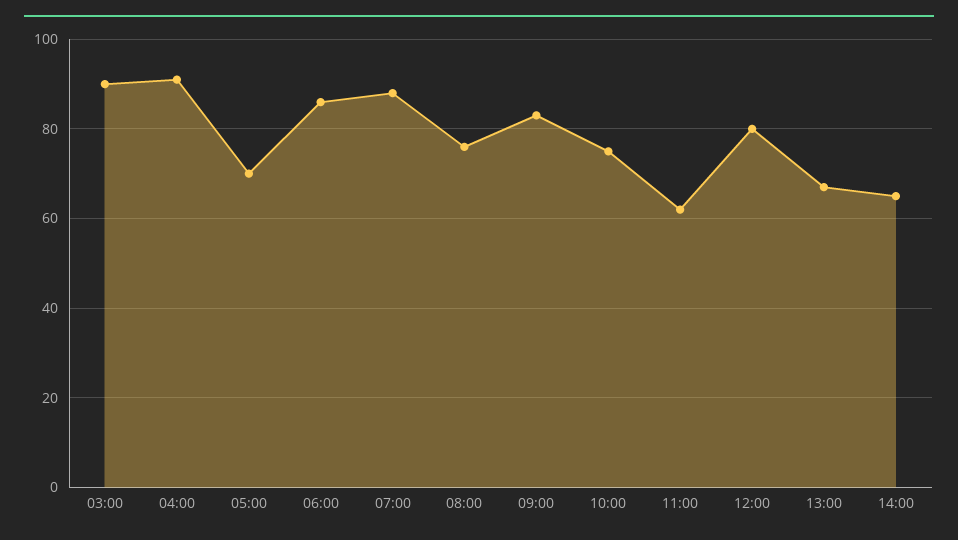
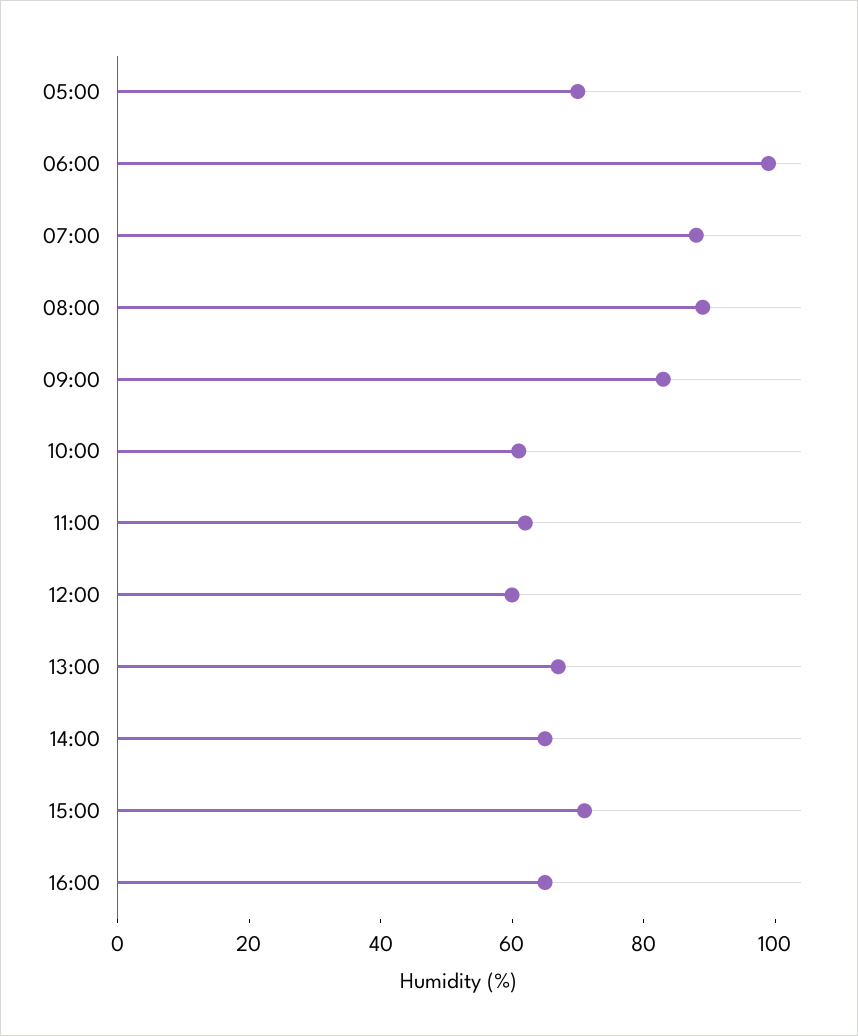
03:00: 90 -> none
04:00: 90 -> none
06:00: 85 -> 100
08:00: 75 -> 90
10:00: 75 -> 60
12:00: 80 -> 60
15:00: none -> 70
16:00: none -> 65

